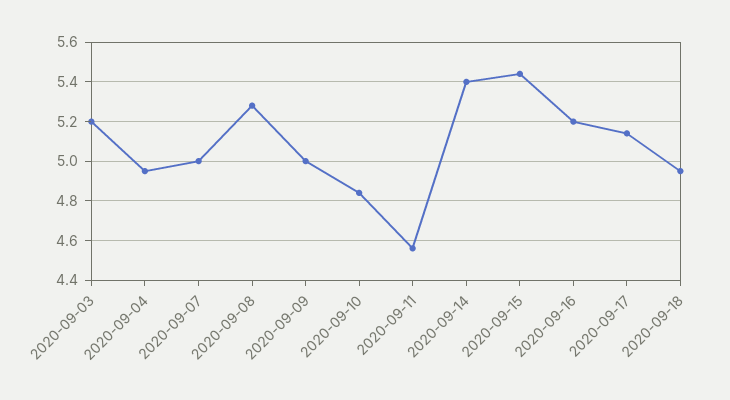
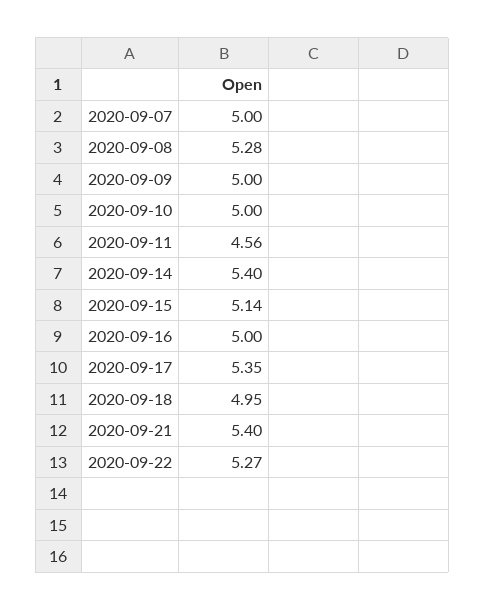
2020-09-03: 5.2 -> none
2020-09-04: 4.95 -> none
2020-09-10: 4.85 -> 5
2020-09-15: 5.45 -> 5.14
2020-09-16: 5.2 -> 5
2020-09-17: 5.15 -> 5.35
2020-09-21: none -> 5.4
2020-09-22: none -> 5.27

